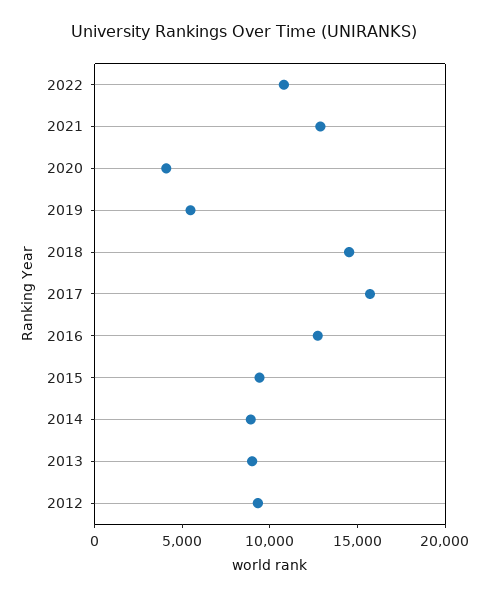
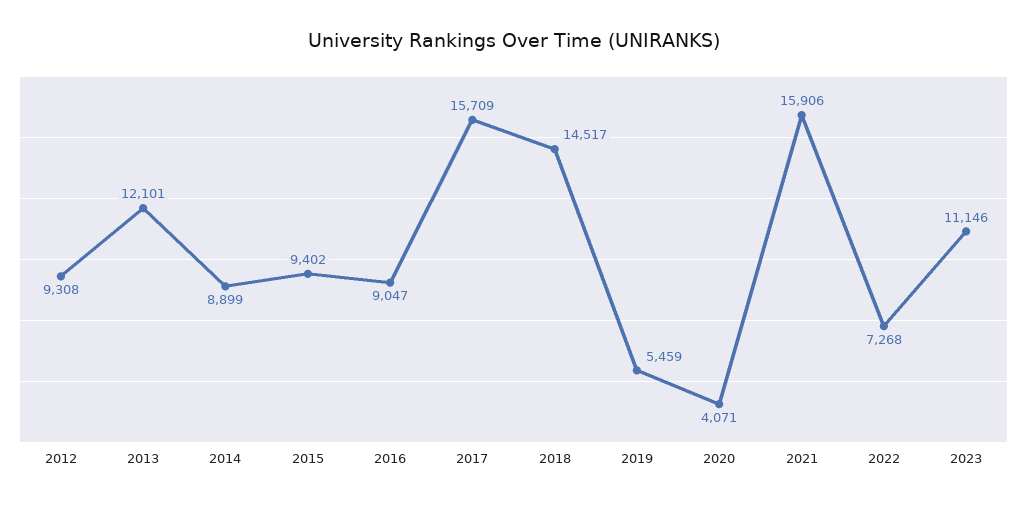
2022: 11000 -> 7268
2021: 13000 -> 15906
2016: 13000 -> 9047
2013: 9000 -> 12101
2023: none -> 11146

